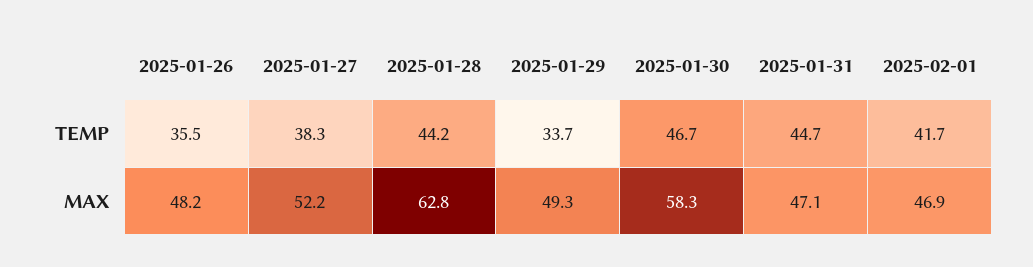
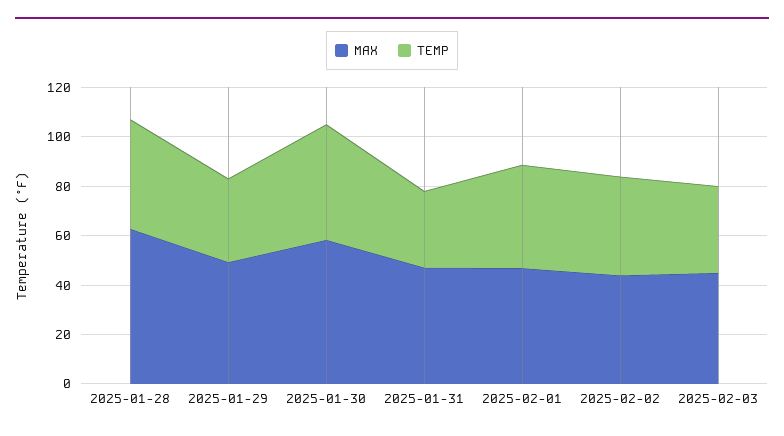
TEMP, 2025-01-26: 35.5 -> none
TEMP, 2025-01-27: 38.3 -> none
TEMP, 2025-01-31: 44.7 -> 30
MAX, 2025-01-26: 48.2 -> none
MAX, 2025-01-27: 52.2 -> none
MAX, 2025-02-02: none -> 45
TEMP, 2025-02-02: none -> 40
MAX, 2025-02-03: none -> 45
TEMP, 2025-02-03: none -> 35

